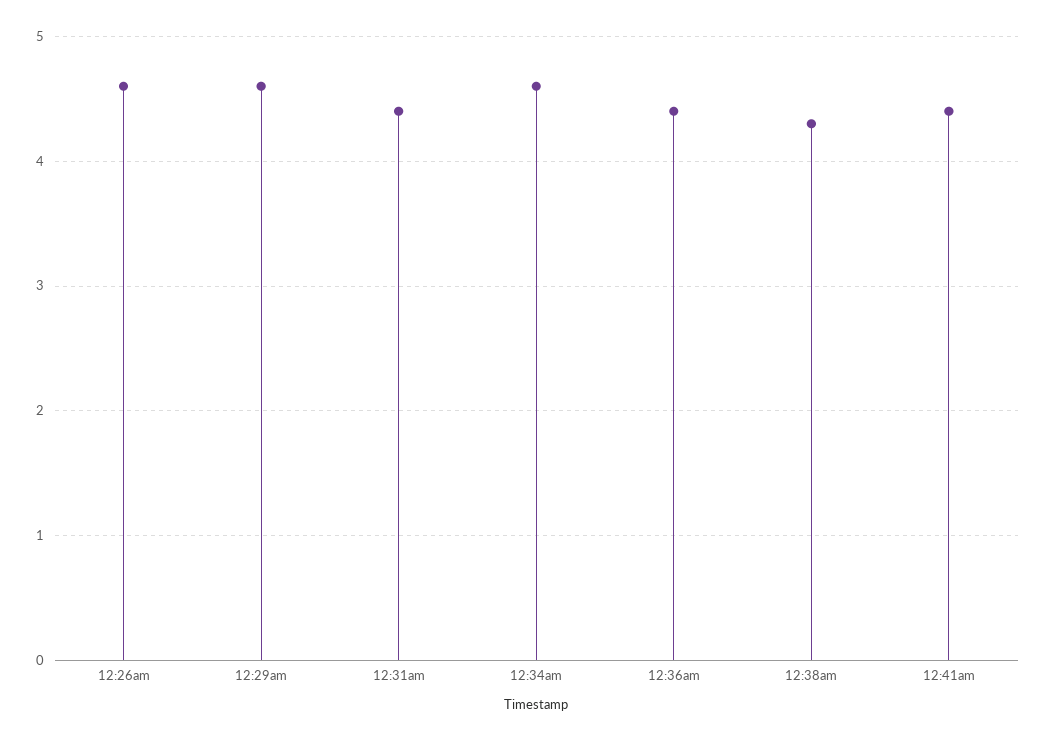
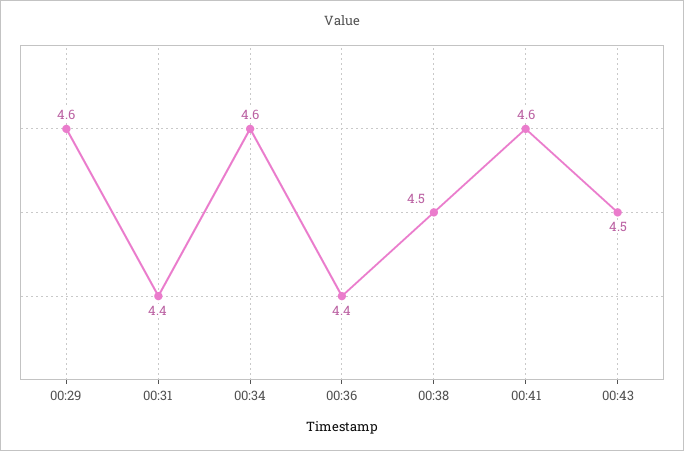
12:26am: 4.6 -> none
12:38am: 4.3 -> 4.5
12:41am: 4.4 -> 4.6
00:43: none -> 4.5

